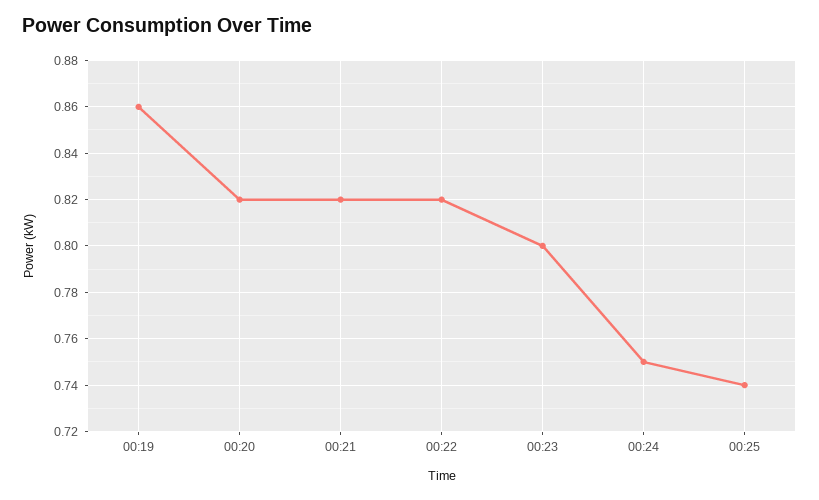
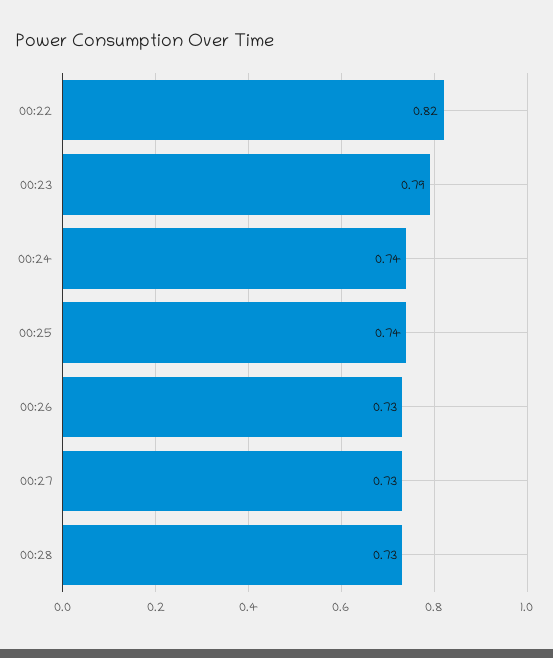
00:19: 0.86 -> none
00:20: 0.82 -> none
00:21: 0.82 -> none
00:23: 0.8 -> 0.79
00:24: 0.75 -> 0.74
00:26: none -> 0.73
00:27: none -> 0.73
00:28: none -> 0.73

